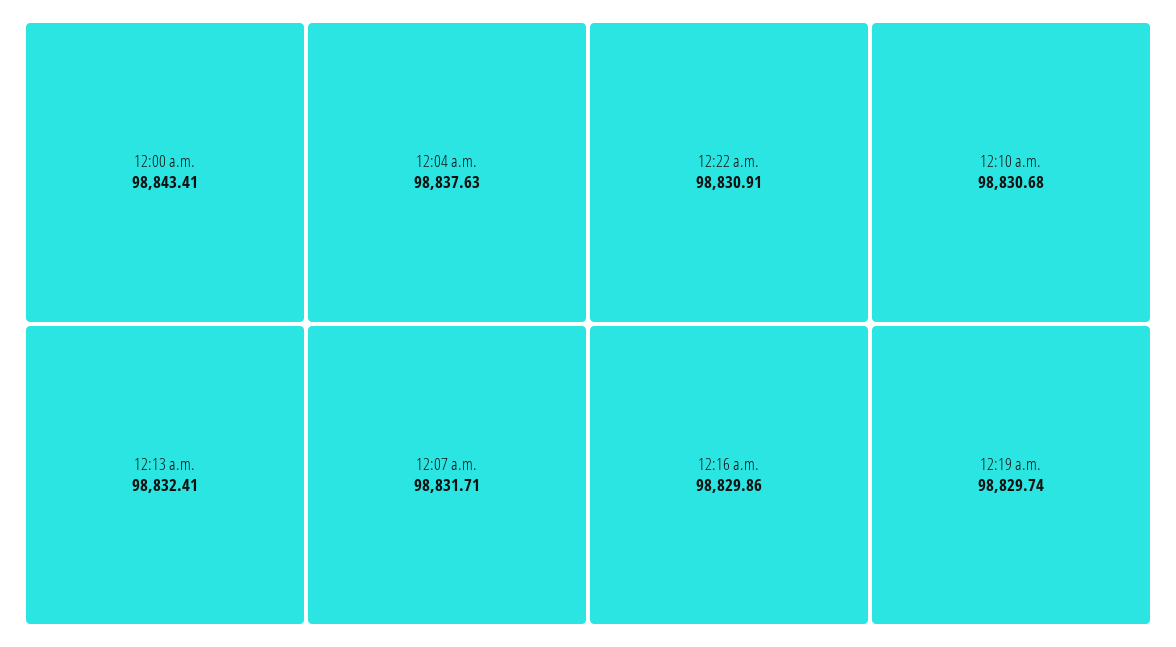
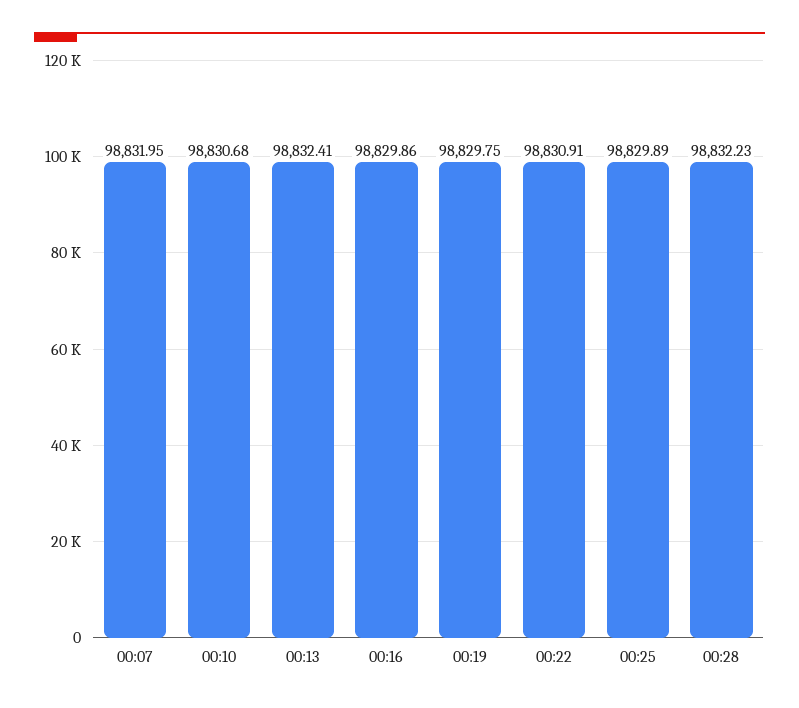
12:00 a.m.: 98843.41 -> none
12:04 a.m.: 98837.63 -> none
12:07 a.m.: 98831.71 -> 98831.95
12:19 a.m.: 98829.74 -> 98829.75
00:25: none -> 98829.89
00:28: none -> 98832.23

